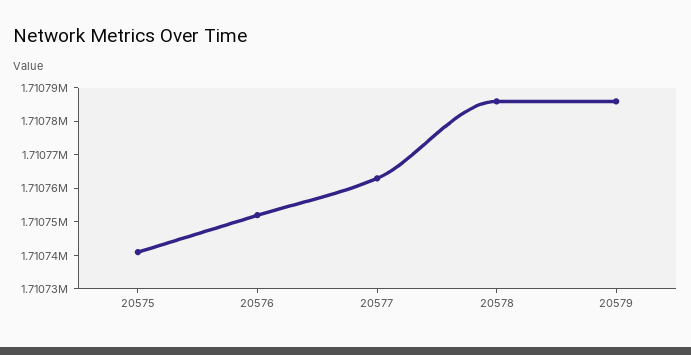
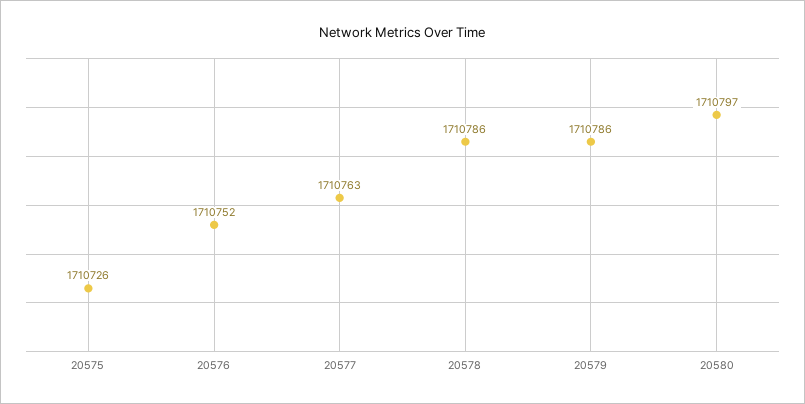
20575: 1710740 -> 1710726
20580: none -> 1710797

